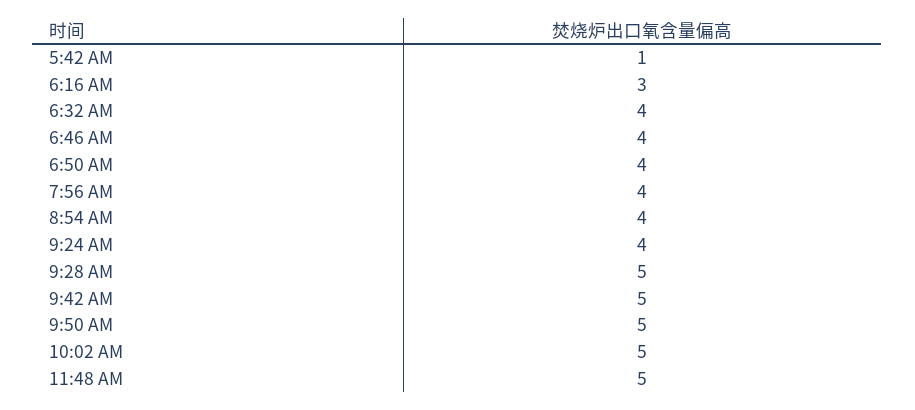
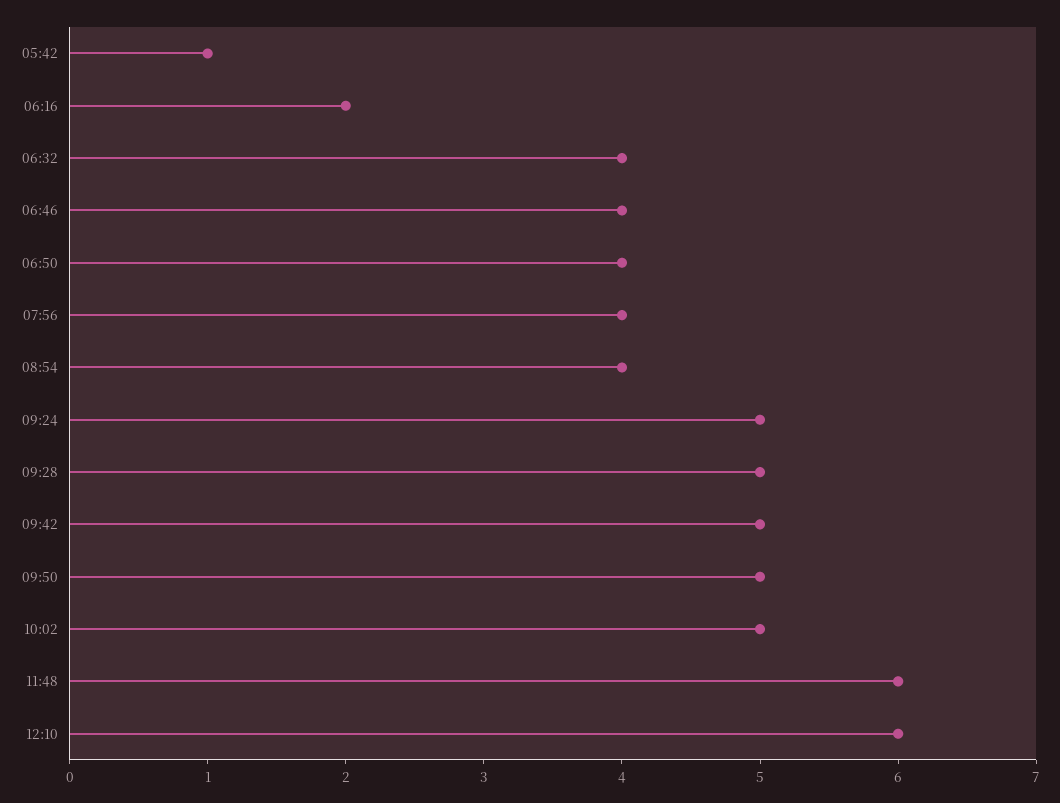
6:16 AM: 3 -> 2
9:24 AM: 4 -> 5
11:48 AM: 5 -> 6
12:10: none -> 6

